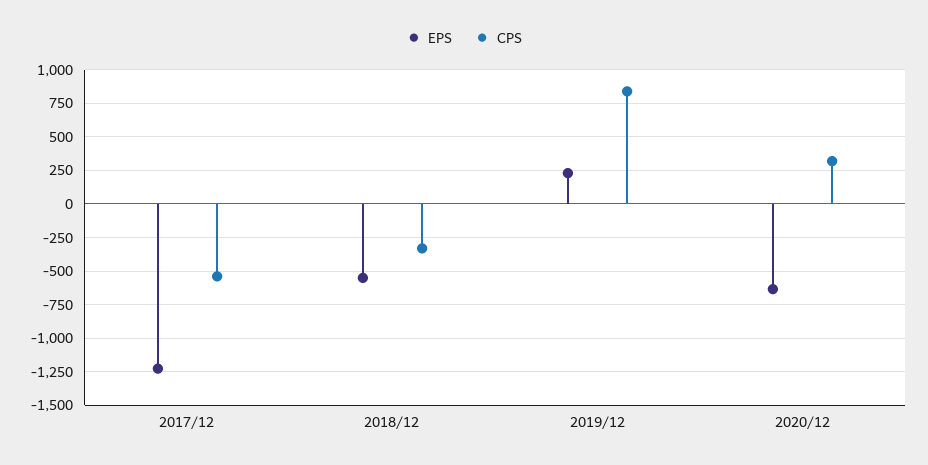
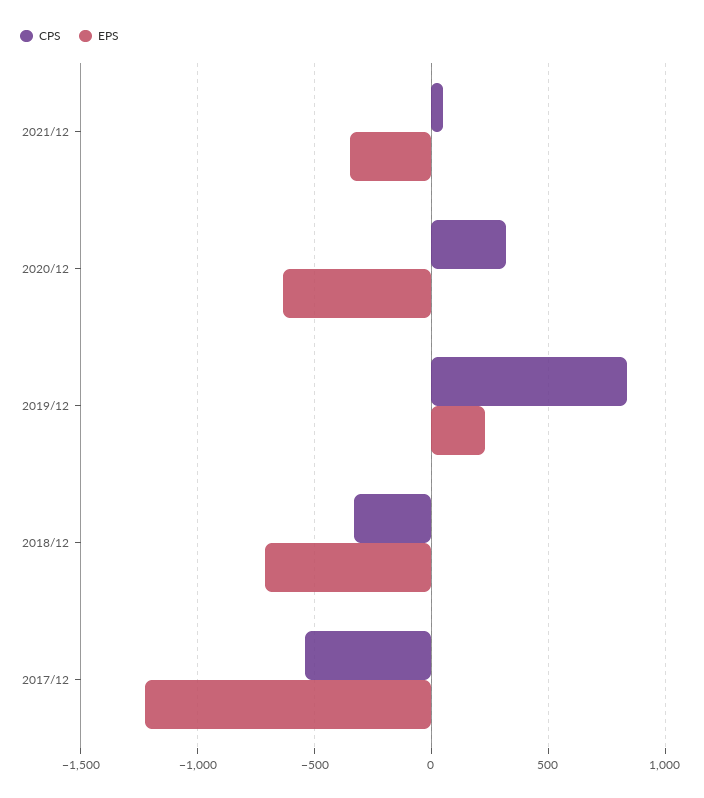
EPS, 2018/12: -550 -> -700
CPS, 2021/12: none -> 50
EPS, 2021/12: none -> -350

